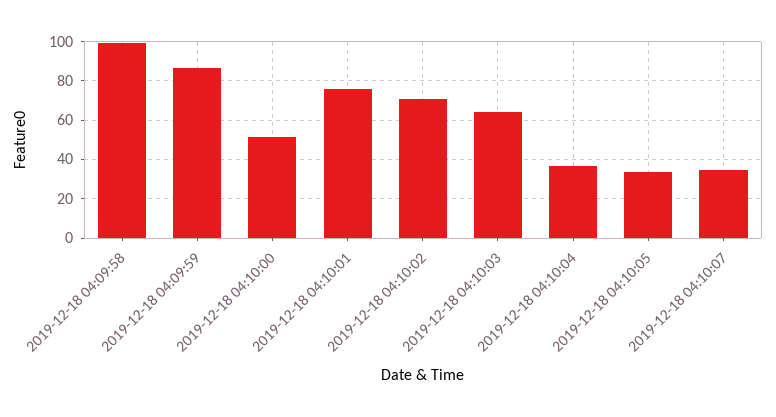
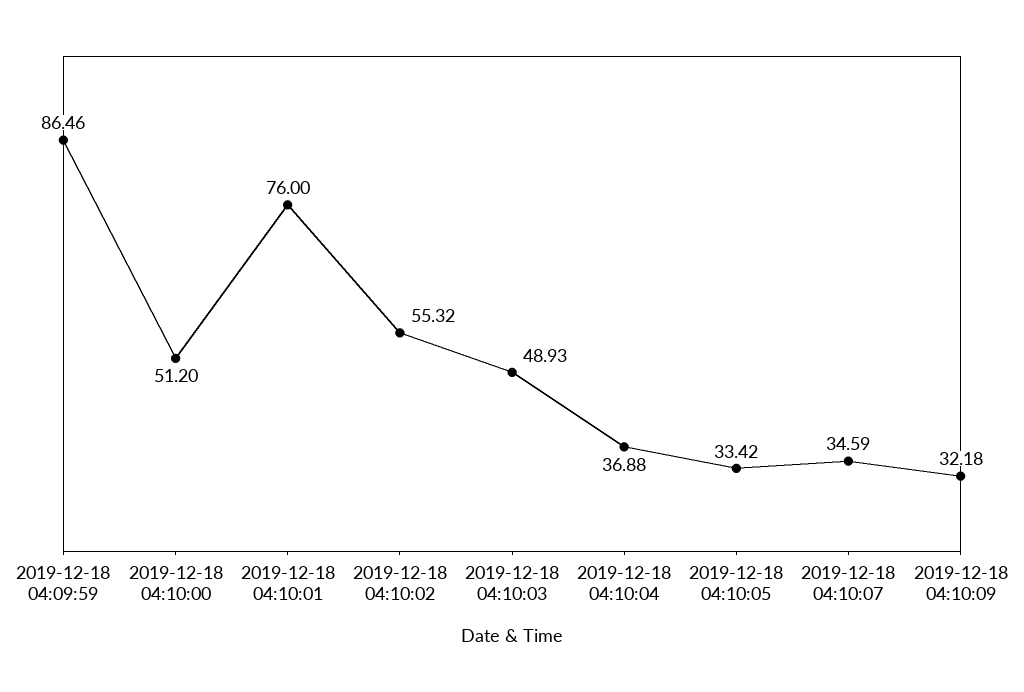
2019-12-18 04:09:58: 100 -> none
2019-12-18 04:10:02: 70 -> 55.32
2019-12-18 04:10:03: 65 -> 48.93
2019-12-18 04:10:09: none -> 32.18

